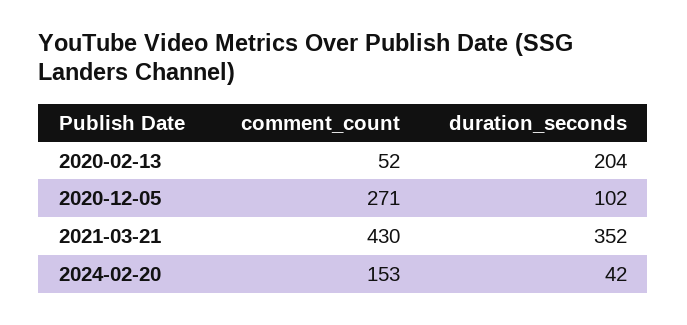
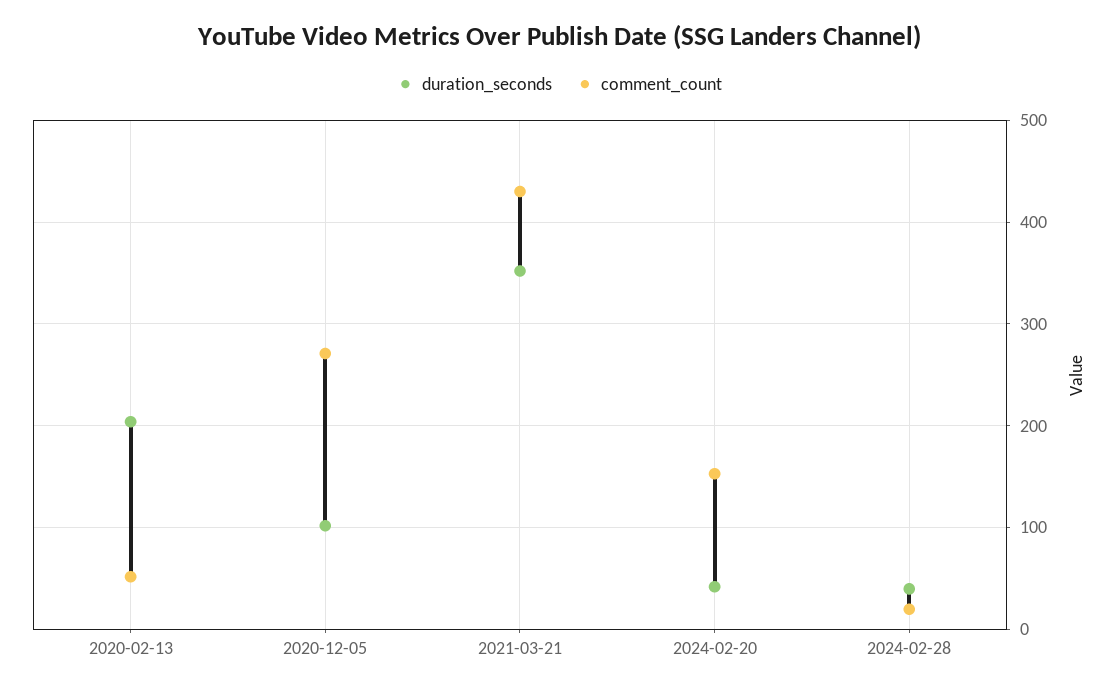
duration_seconds, 2024-02-28: none -> 40
comment_count, 2024-02-28: none -> 20

